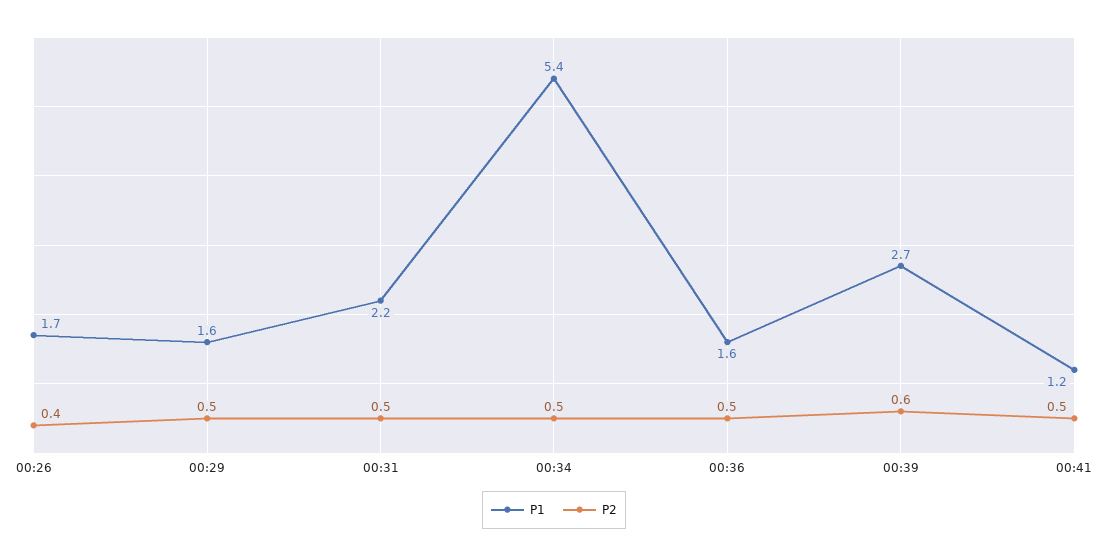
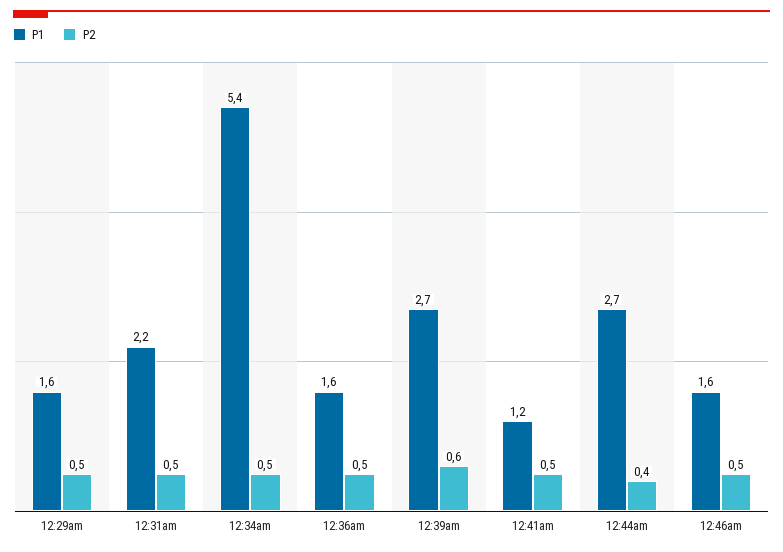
P1, 00:26: 1.7 -> none
P2, 00:26: 0.4 -> none
P1, 12:44am: none -> 2.7
P2, 12:44am: none -> 0.4
P1, 12:46am: none -> 1.6
P2, 12:46am: none -> 0.5

